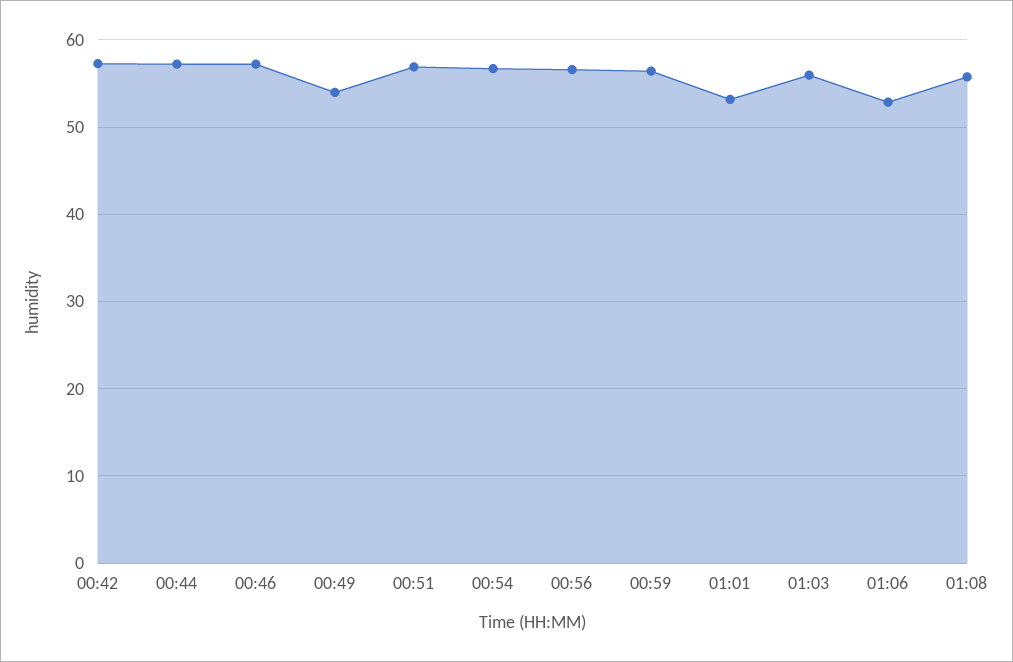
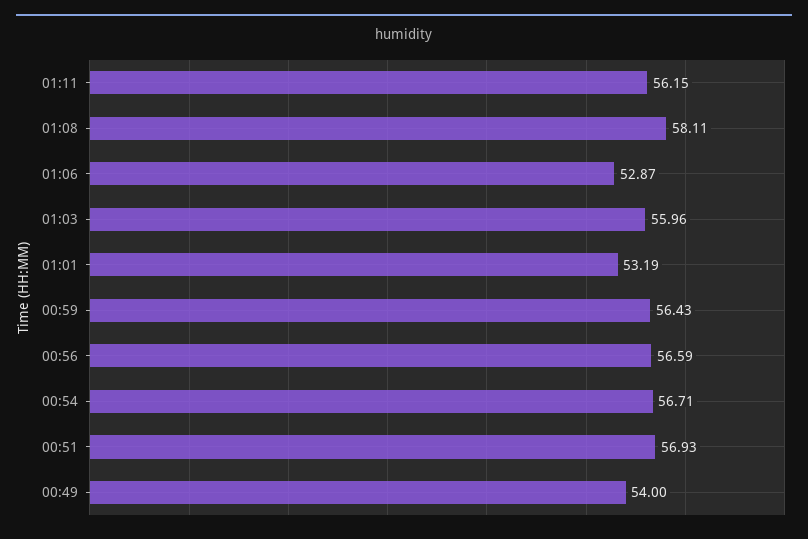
00:42: 57 -> none
00:44: 57 -> none
00:46: 57 -> none
01:08: 56 -> 58.11
01:11: none -> 56.15

